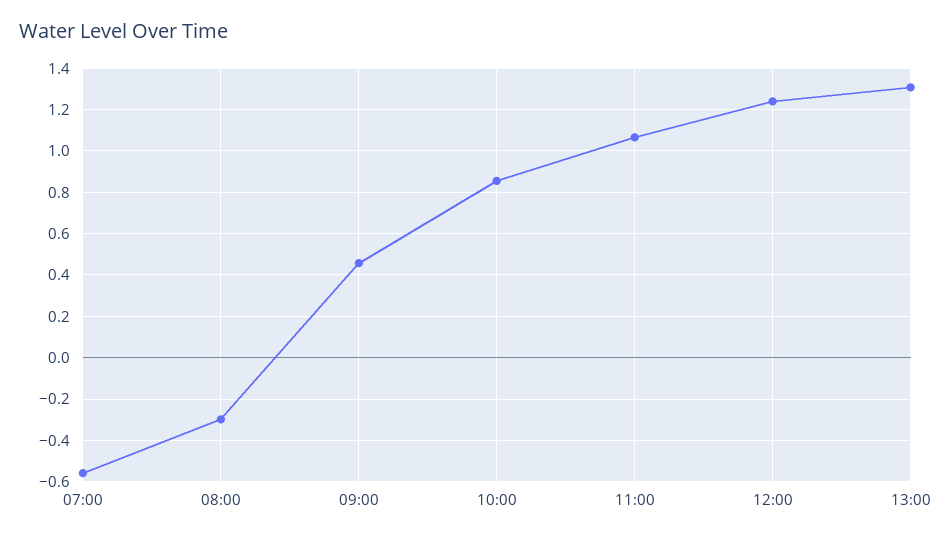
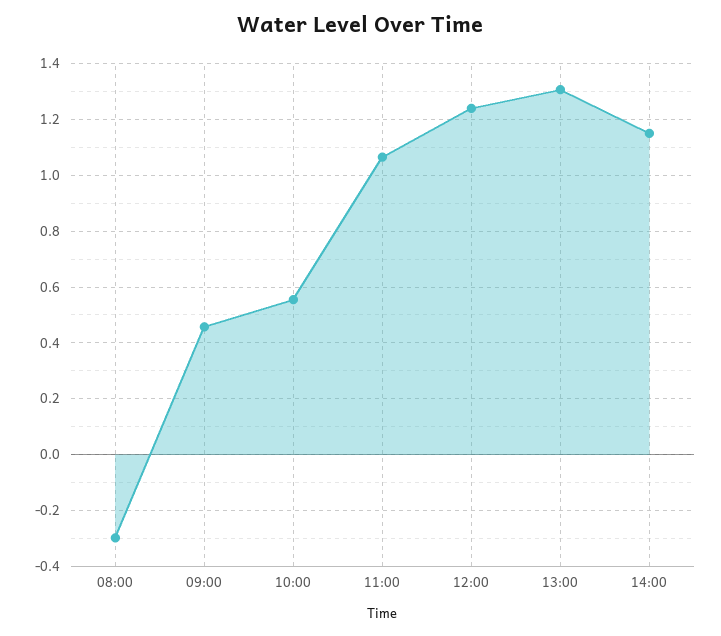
07:00: -0.55 -> none
10:00: 0.85 -> 0.55
14:00: none -> 1.15

